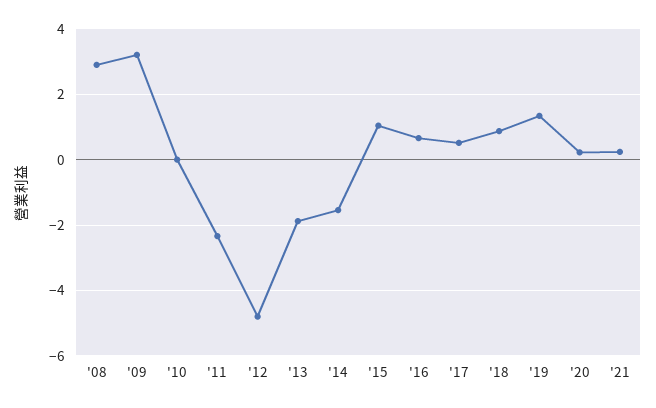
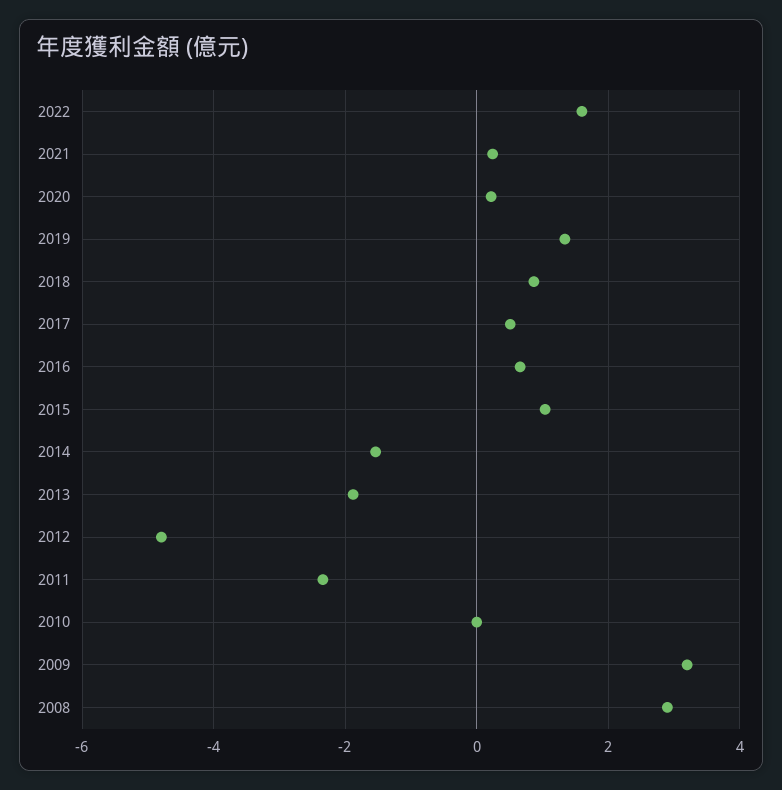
2022: none -> 1.6

